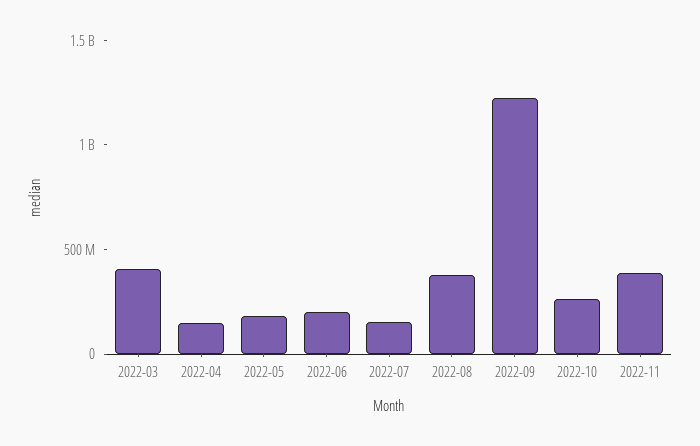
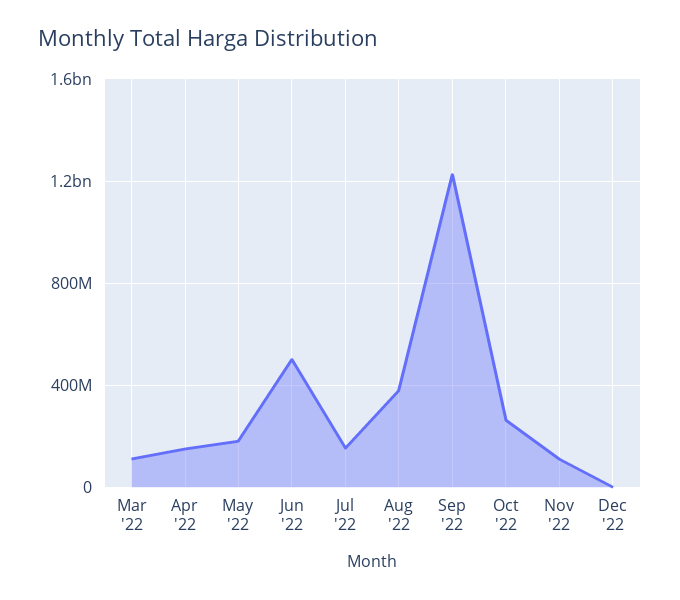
2022-03: 400000000 -> 100000000
2022-06: 200000000 -> 500000000
2022-11: 400000000 -> 100000000
Dec '22: none -> 0

